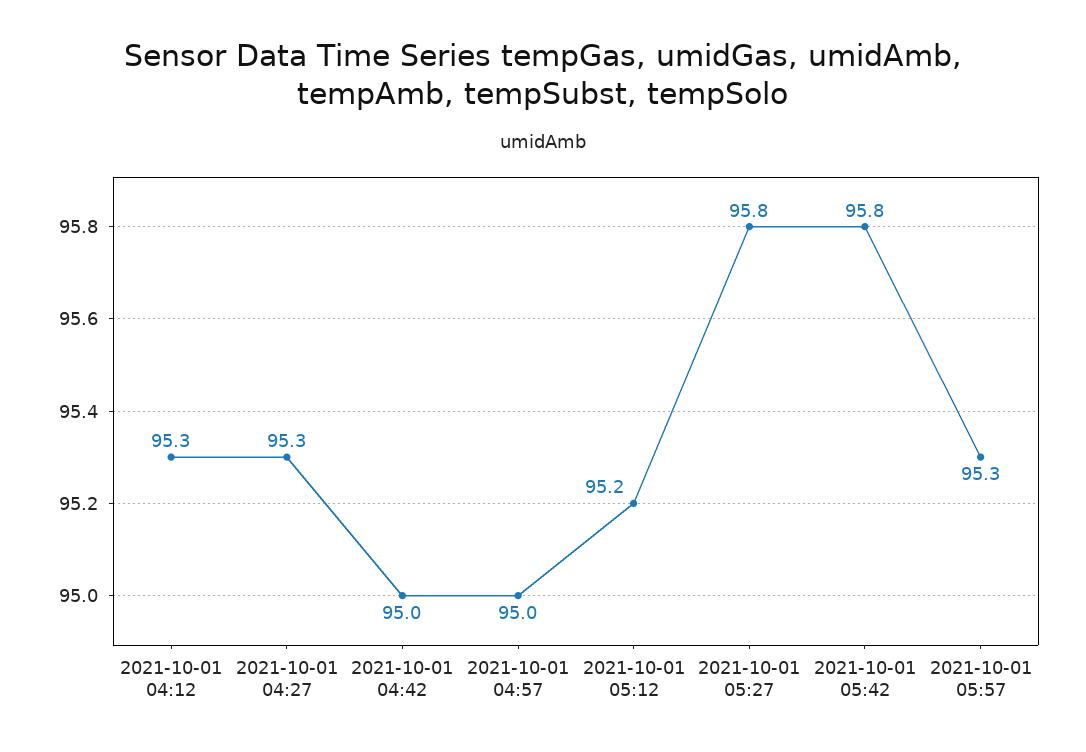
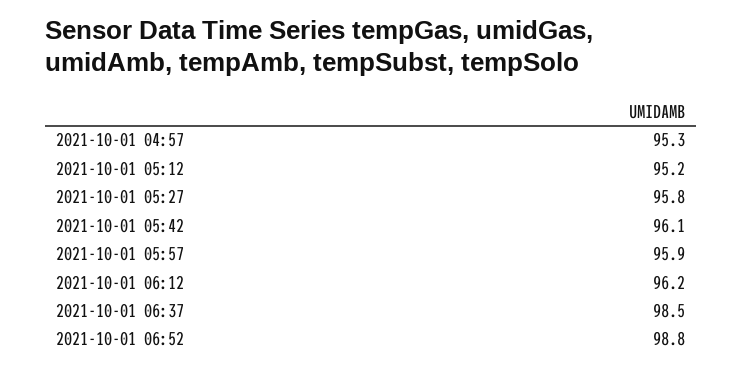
2021-10-01 04:12: 95.3 -> none
2021-10-01 04:27: 95.3 -> none
2021-10-01 04:42: 95 -> none
2021-10-01 04:57: 95 -> 95.3
2021-10-01 05:42: 95.8 -> 96.1
2021-10-01 05:57: 95.3 -> 95.9
2021-10-01 06:12: none -> 96.2
2021-10-01 06:37: none -> 98.5
2021-10-01 06:52: none -> 98.8

